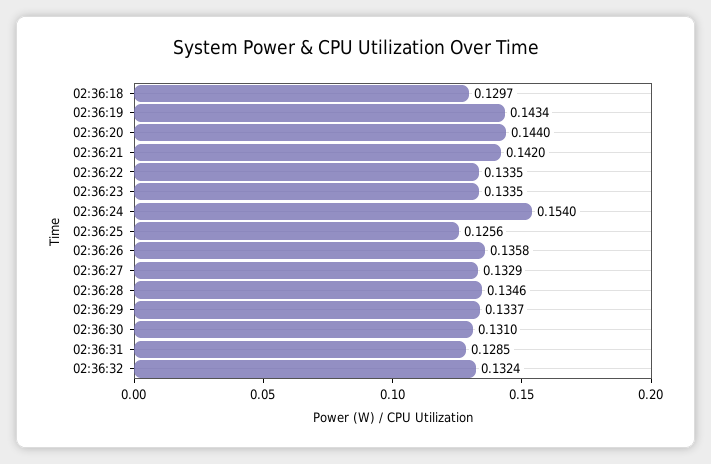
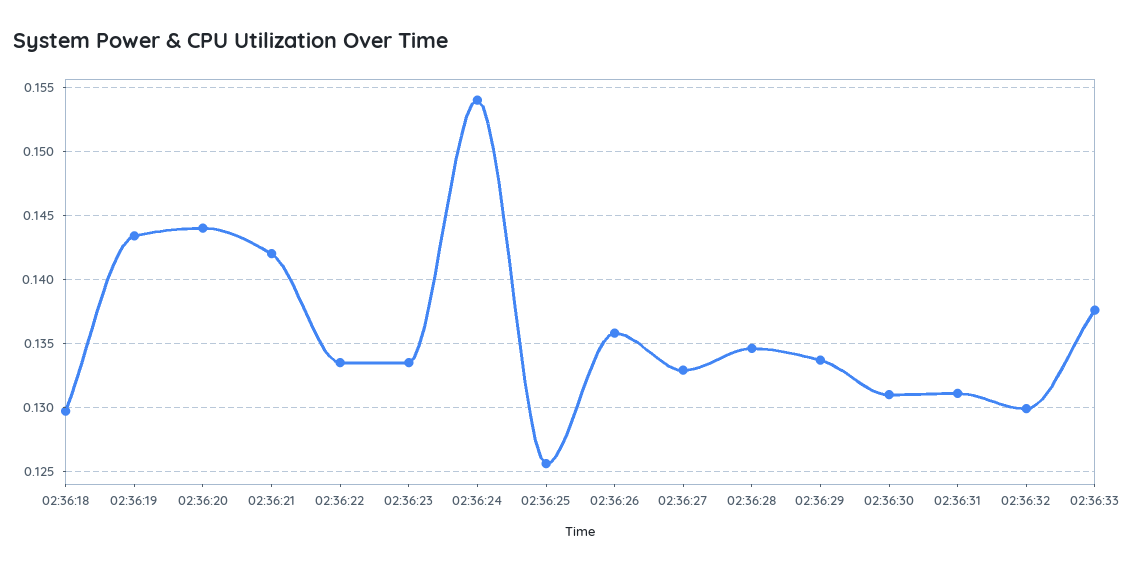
02:36:31: 0.1285 -> 0.131
02:36:32: 0.1324 -> 0.13
02:36:33: none -> 0.1375

